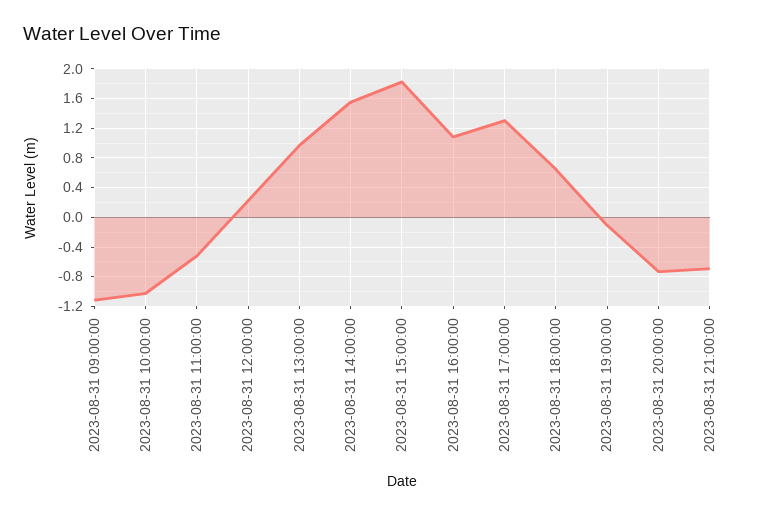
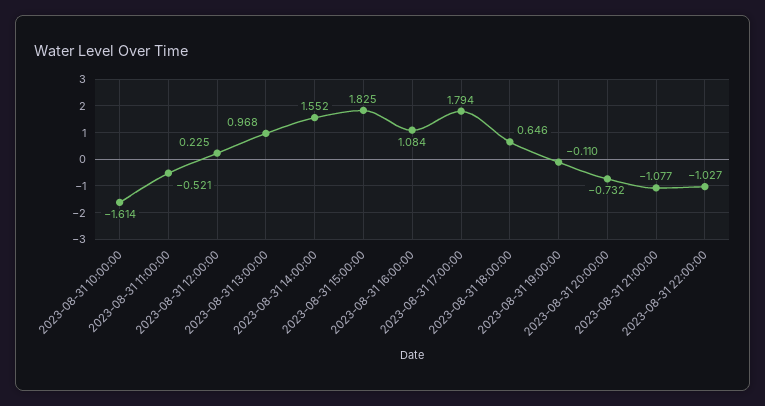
2023-08-31 09:00:00: -1.1 -> none
2023-08-31 10:00:00: -1 -> -1.614
2023-08-31 17:00:00: 1.3 -> 1.794
2023-08-31 21:00:00: -0.7 -> -1.077
2023-08-31 22:00:00: none -> -1.027

